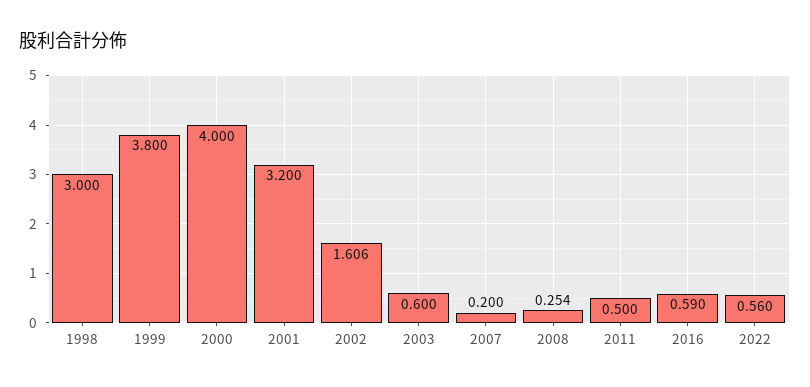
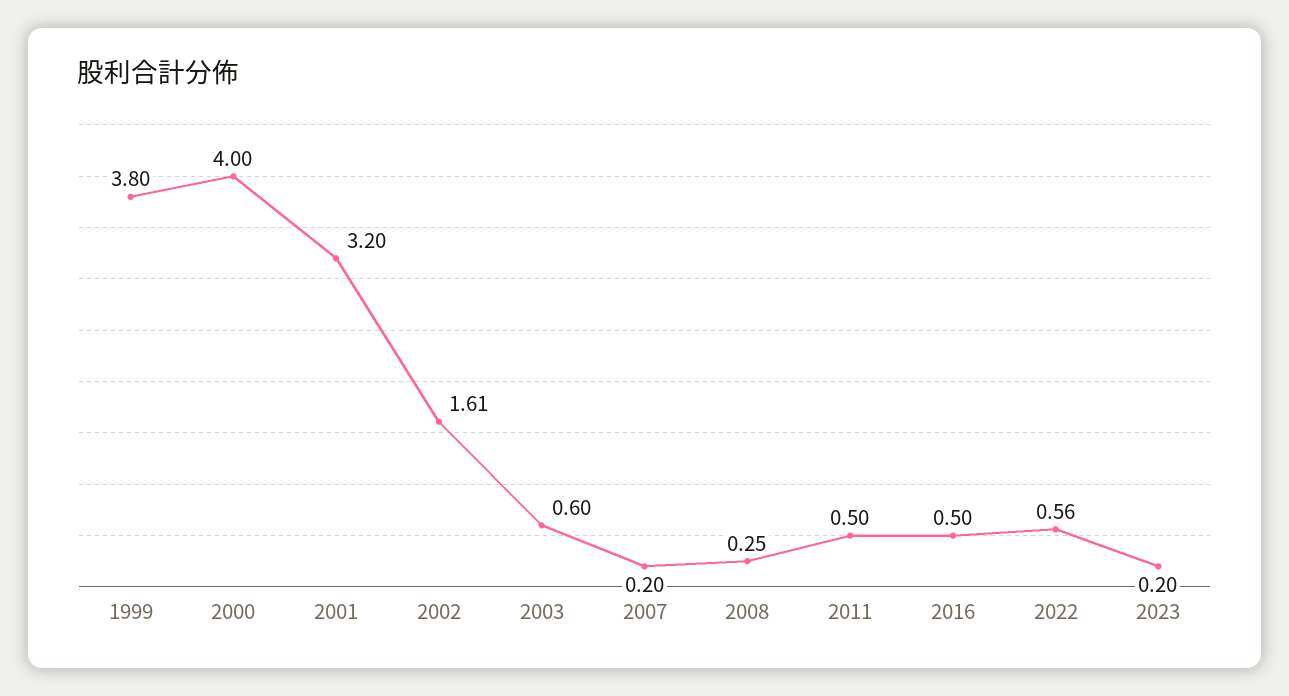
1998: 3 -> none
2016: 0.59 -> 0.5
2023: none -> 0.2

